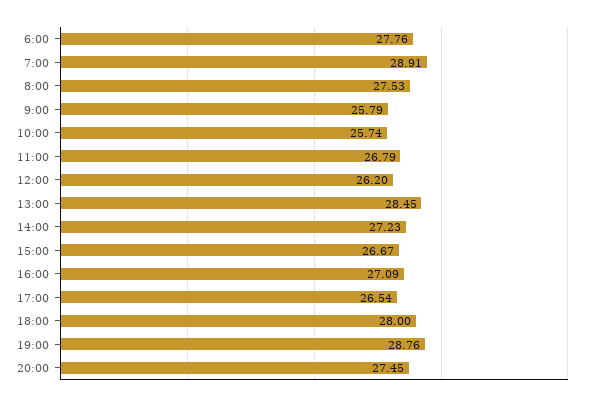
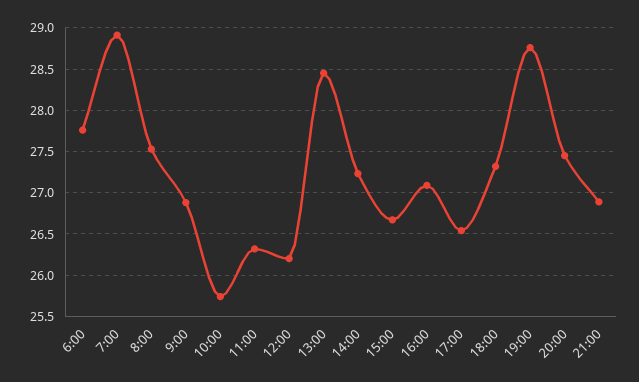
9:00: 25.79 -> 26.9
11:00: 26.79 -> 26.3
18:00: 28 -> 27.3
21:00: none -> 26.9

